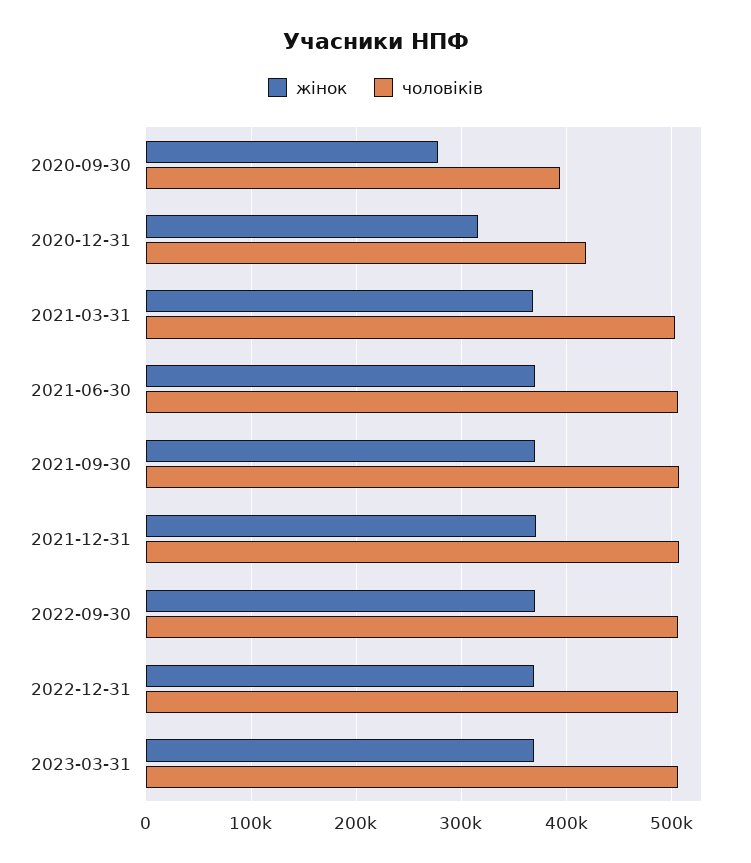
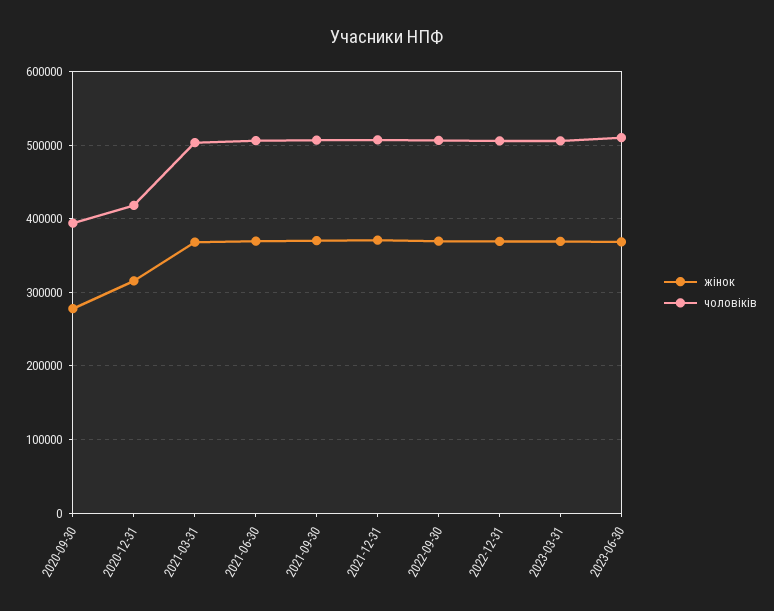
жінок, 2023-06-30: none -> 370000
чоловіків, 2023-06-30: none -> 510000

